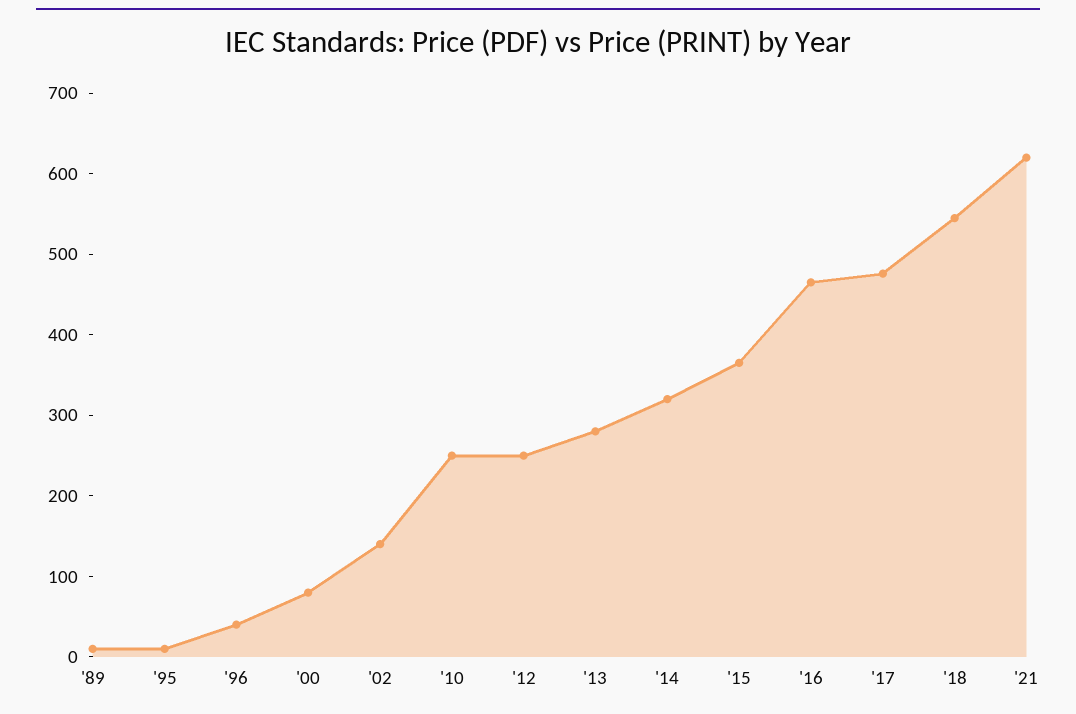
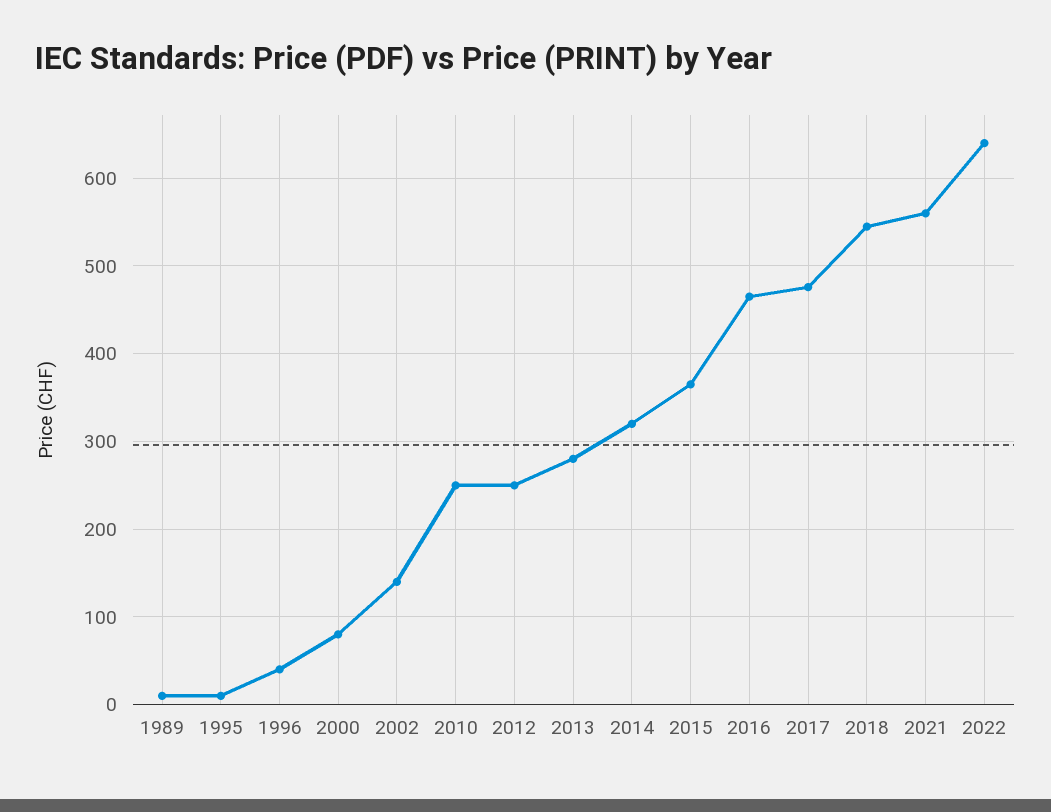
'21: 620 -> 560
2022: none -> 640

